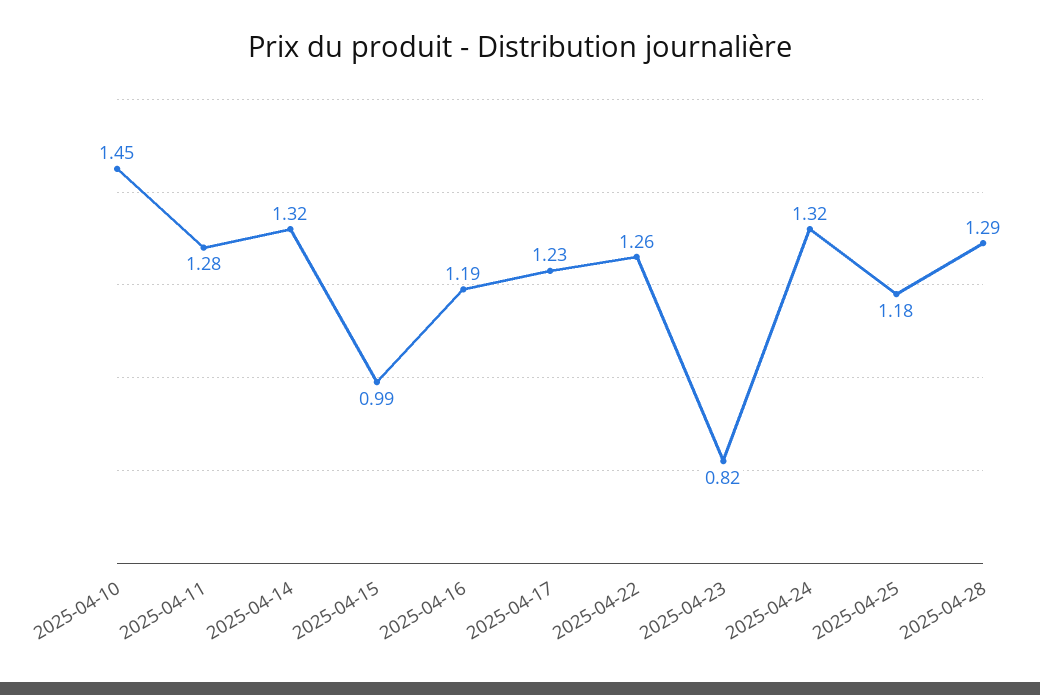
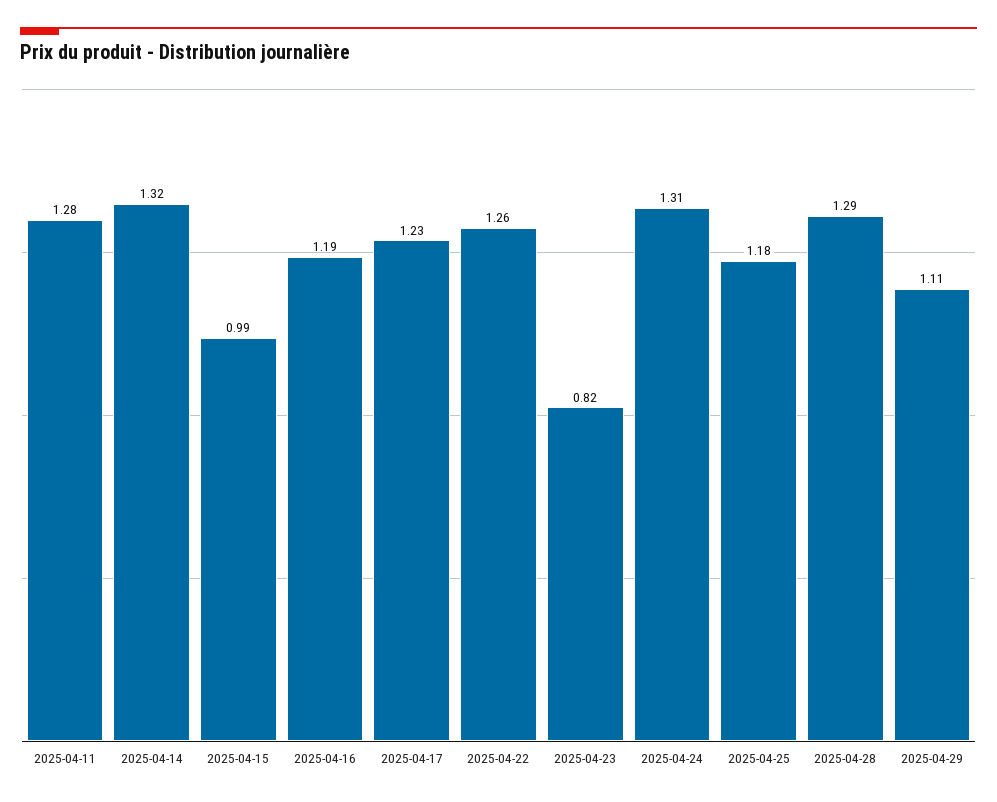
2025-04-10: 1.45 -> none
2025-04-24: 1.32 -> 1.31
2025-04-29: none -> 1.11

